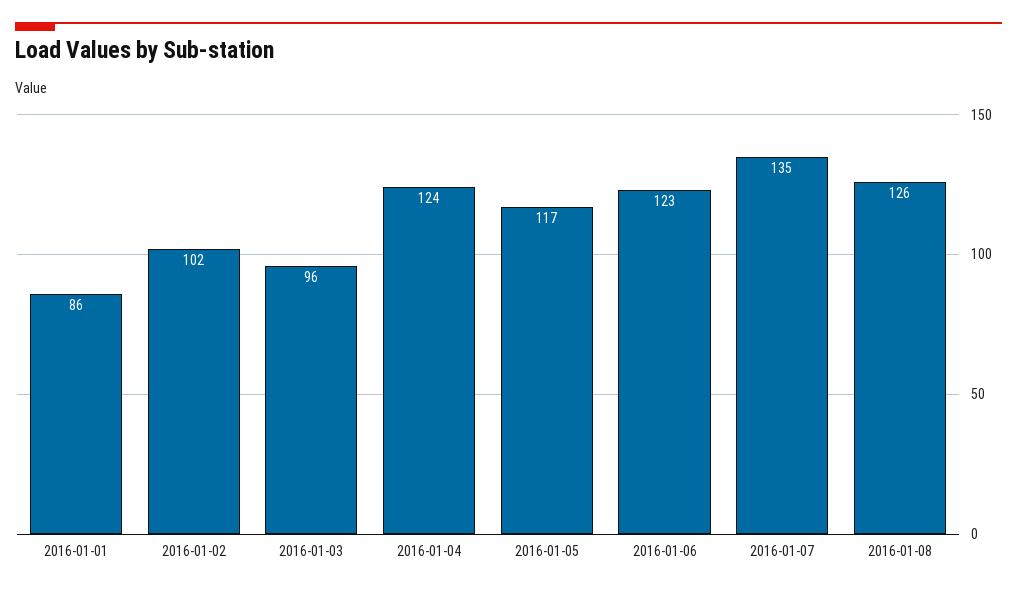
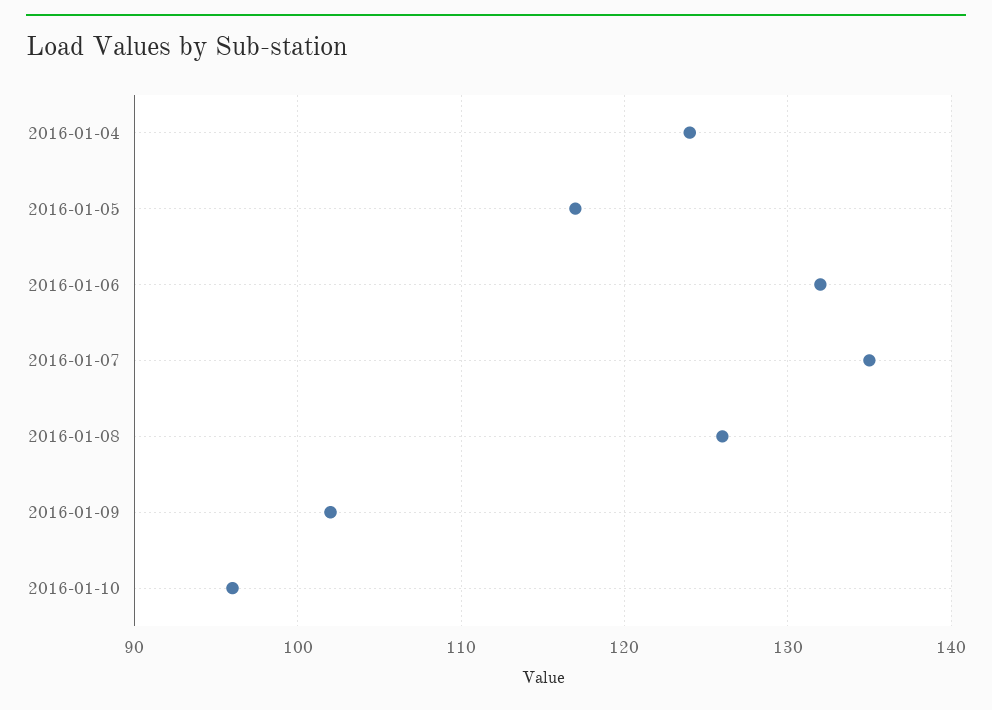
2016-01-01: 86 -> none
2016-01-02: 102 -> none
2016-01-03: 96 -> none
2016-01-06: 123 -> 132
2016-01-09: none -> 102
2016-01-10: none -> 96

